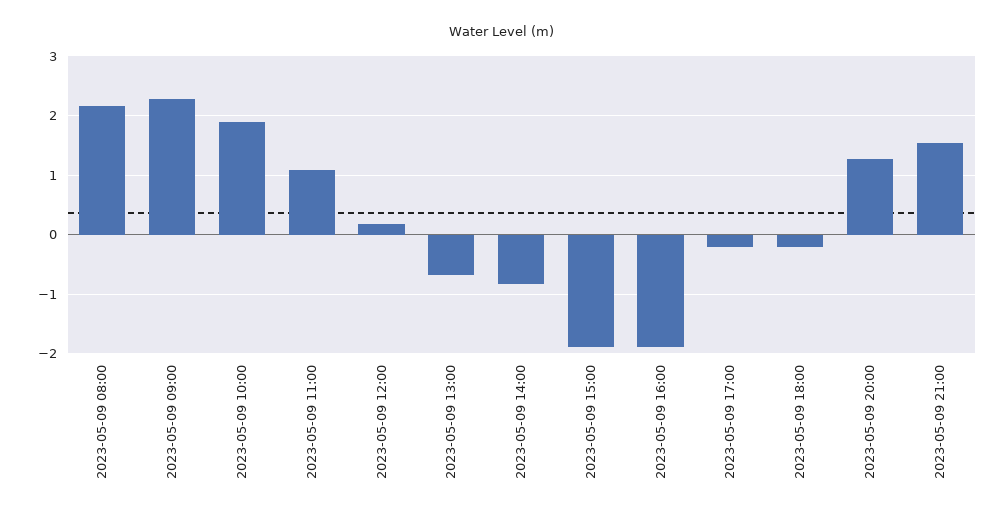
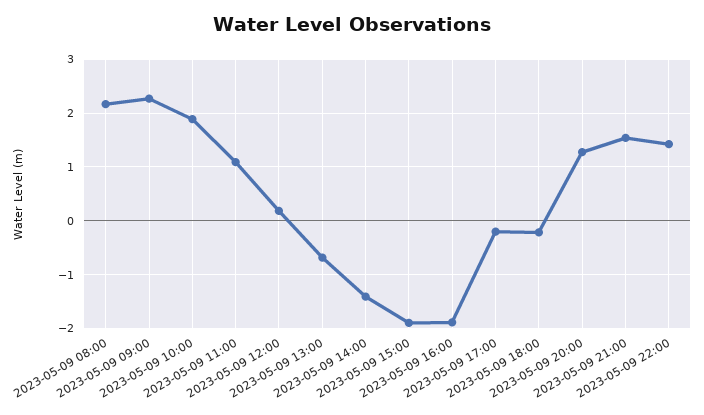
2023-05-09 14:00: -0.8 -> -1.4
2023-05-09 22:00: none -> 1.4

